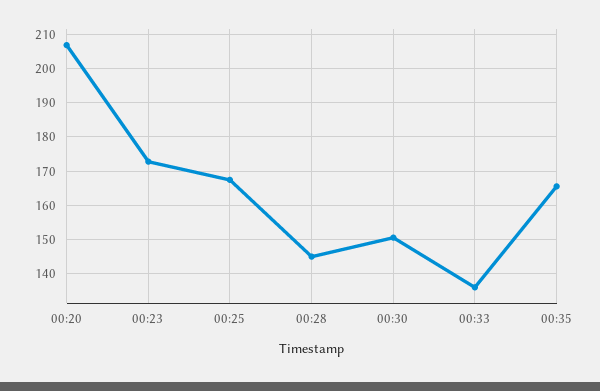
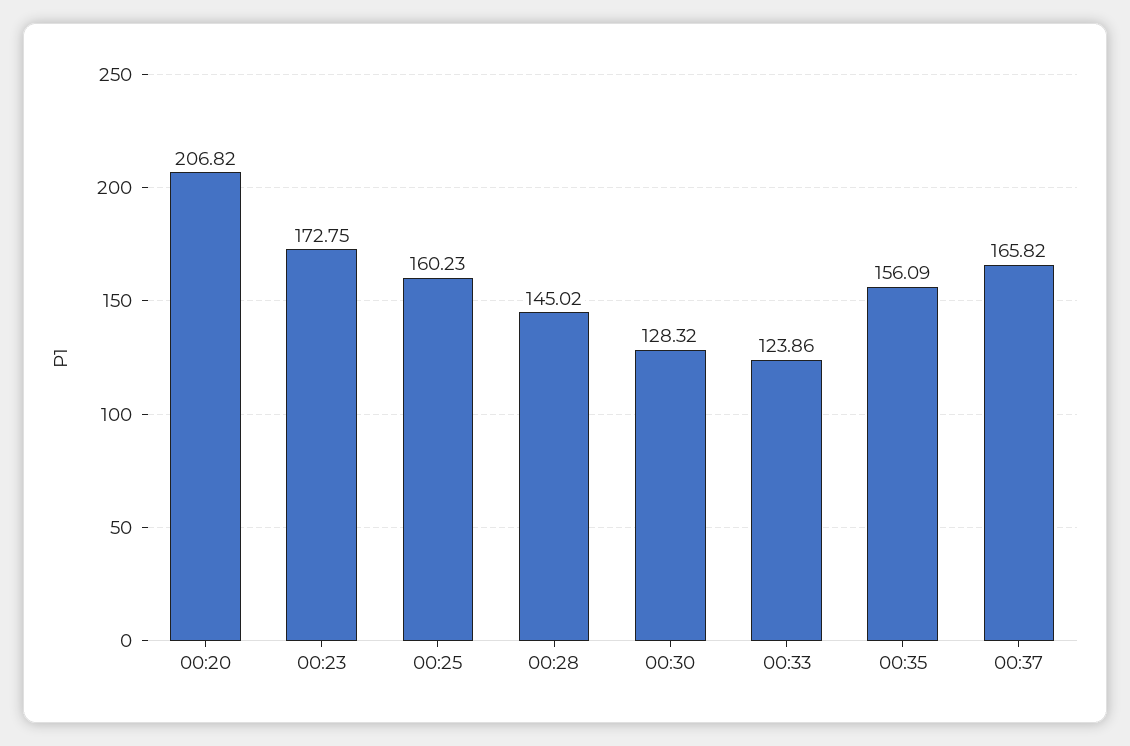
00:25: 168 -> 160.23
00:30: 150 -> 128.32
00:33: 136 -> 123.86
00:35: 166 -> 156.09
00:37: none -> 165.82

